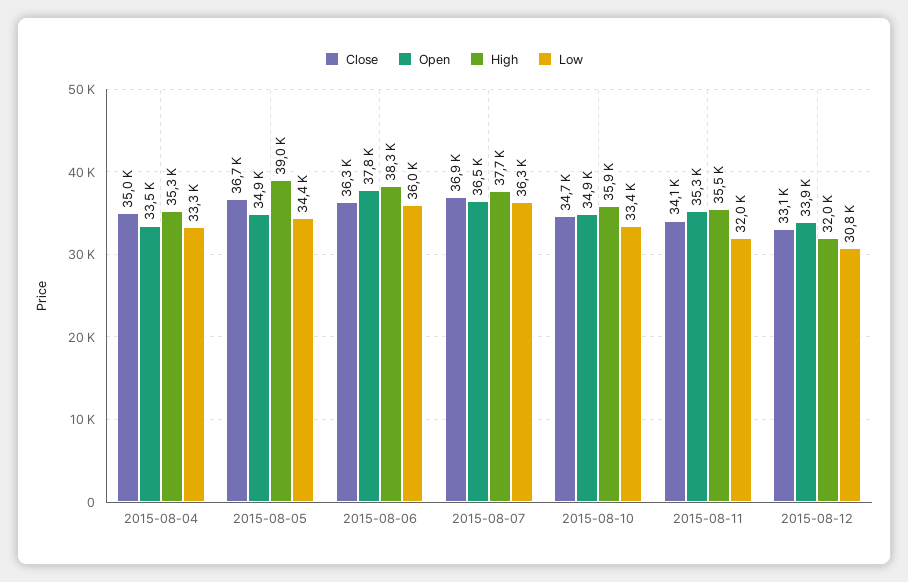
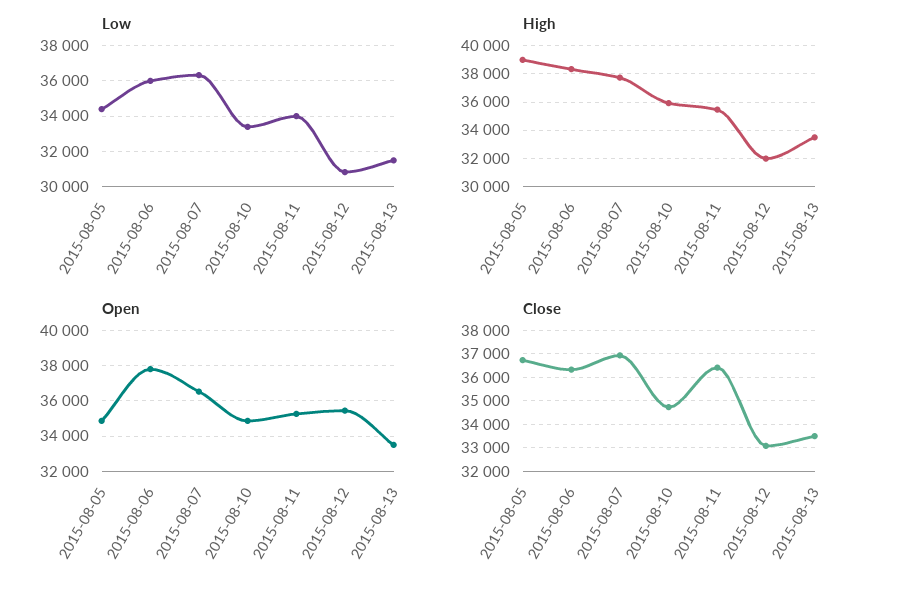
Close, 2015-08-04: 35000 -> none
Open, 2015-08-04: 33500 -> none
High, 2015-08-04: 35300 -> none
Low, 2015-08-04: 33300 -> none
Close, 2015-08-11: 34100 -> 36500
Low, 2015-08-11: 32000 -> 34000
Open, 2015-08-12: 33900 -> 35500
Low, 2015-08-13: none -> 31500
High, 2015-08-13: none -> 33500
Open, 2015-08-13: none -> 33500
Close, 2015-08-13: none -> 33500

